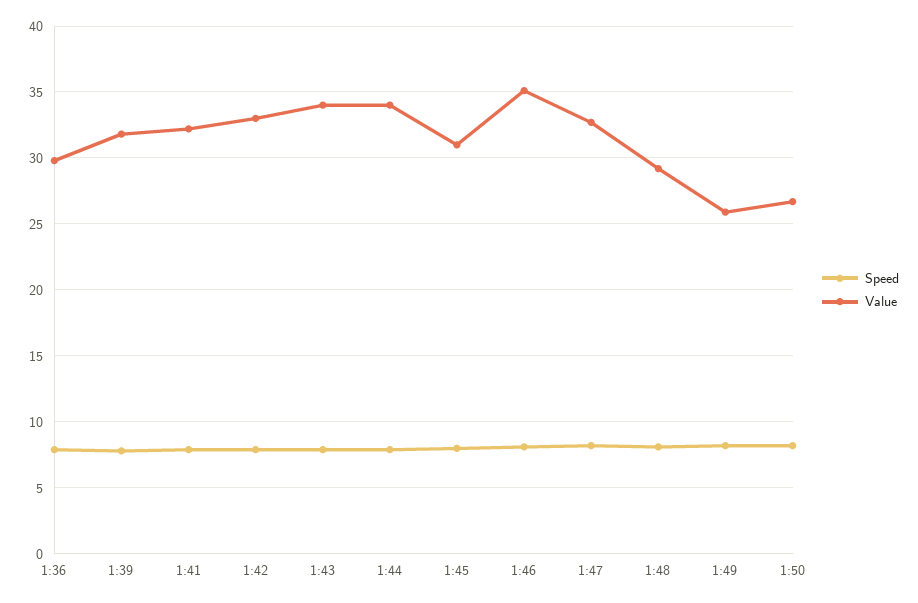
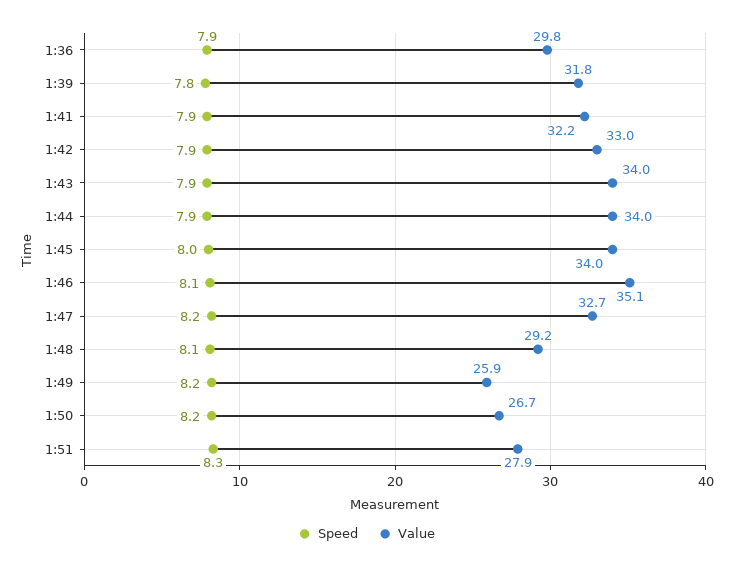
Value, 1:45: 31 -> 34
Speed, 1:51: none -> 8.3
Value, 1:51: none -> 27.9

